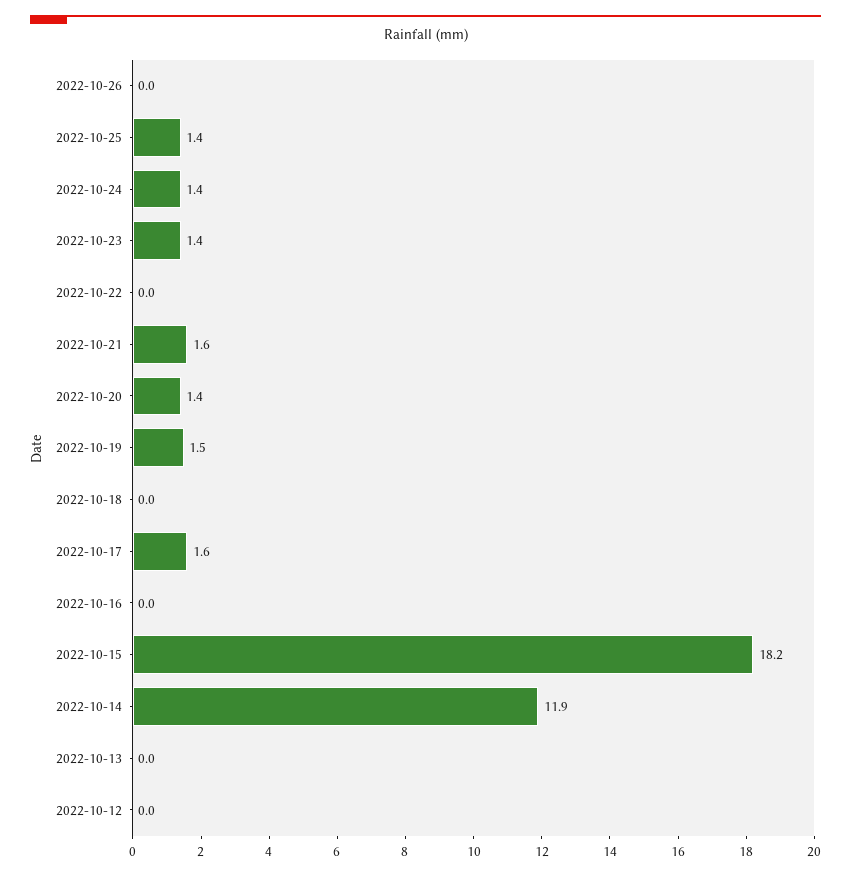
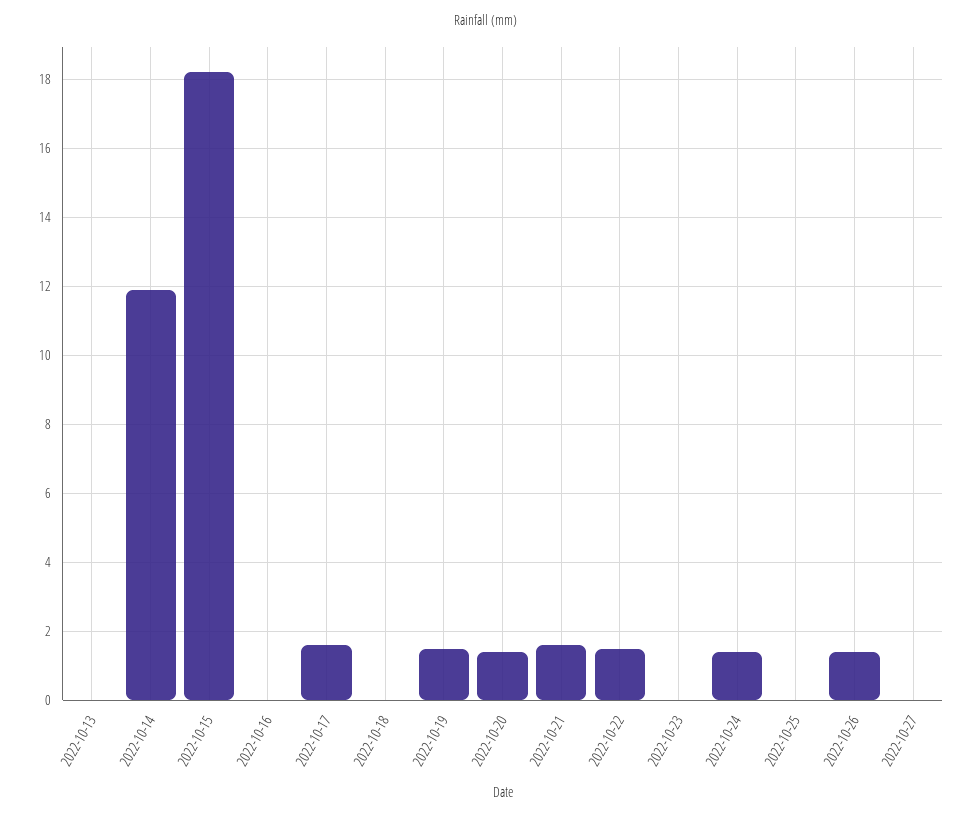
2022-10-26: 0 -> 1.5
2022-10-25: 1.4 -> 0
2022-10-23: 1.4 -> 0
2022-10-22: 0 -> 1.5
2022-10-12: 0 -> none
2022-10-27: none -> 0

